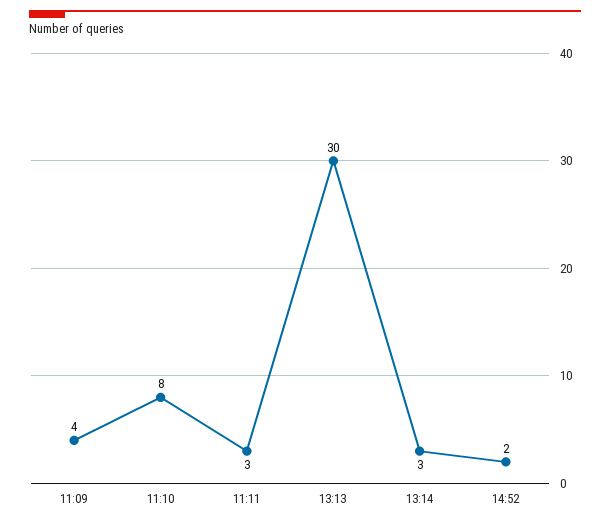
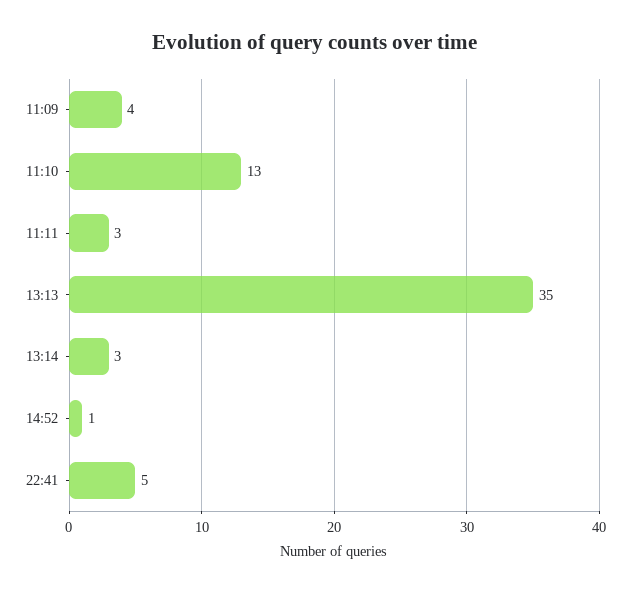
11:10: 8 -> 13
13:13: 30 -> 35
14:52: 2 -> 1
22:41: none -> 5

